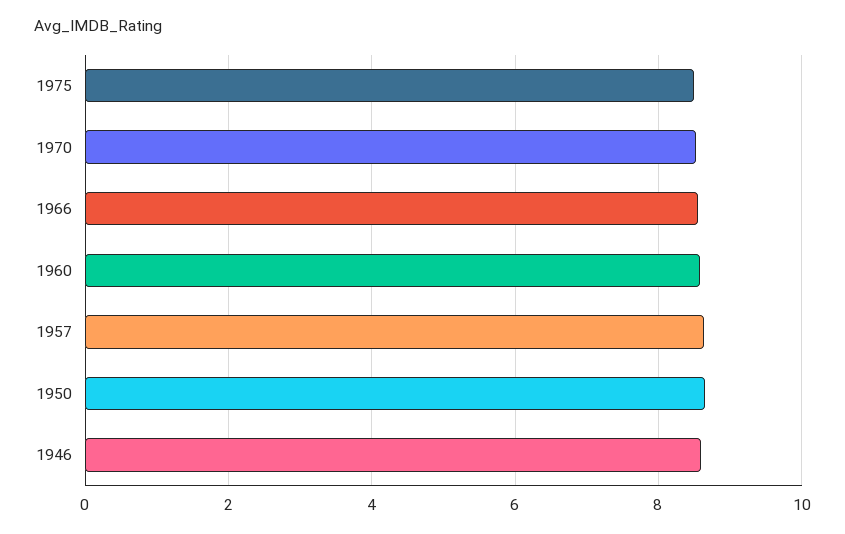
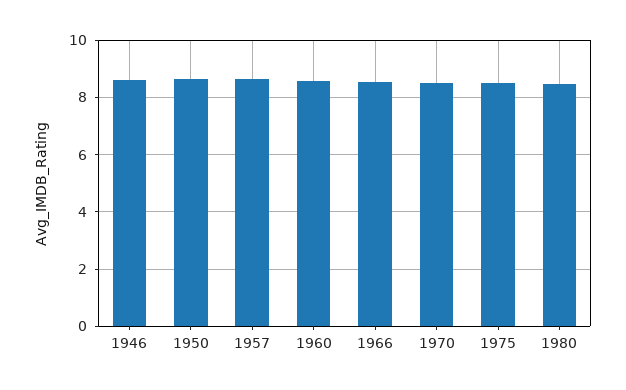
1980: none -> 8.5

